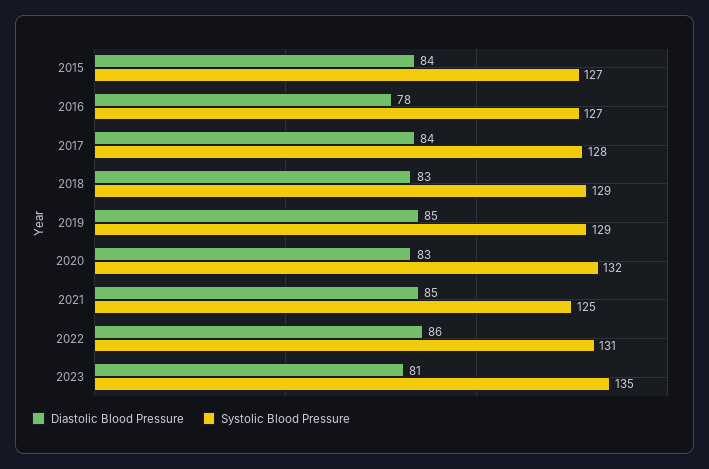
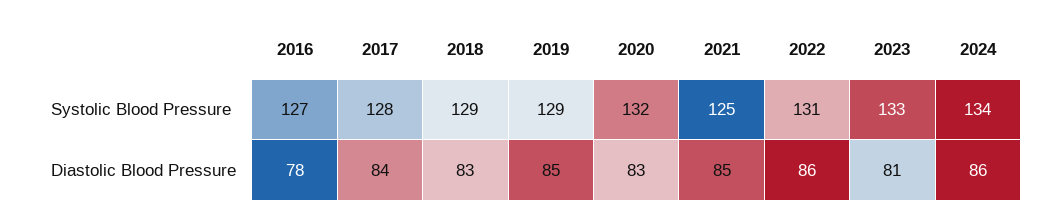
Diastolic Blood Pressure, 2015: 84 -> none
Systolic Blood Pressure, 2015: 127 -> none
Systolic Blood Pressure, 2023: 135 -> 133
Systolic Blood Pressure, 2024: none -> 134
Diastolic Blood Pressure, 2024: none -> 86

